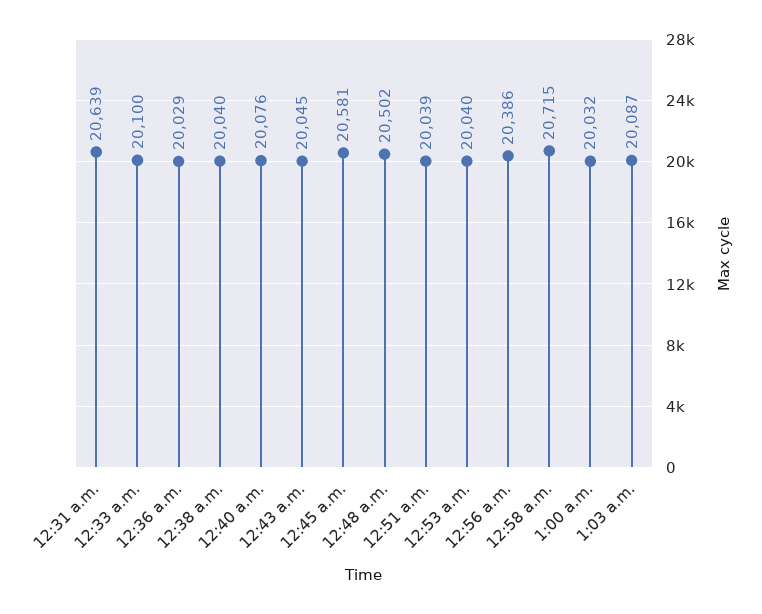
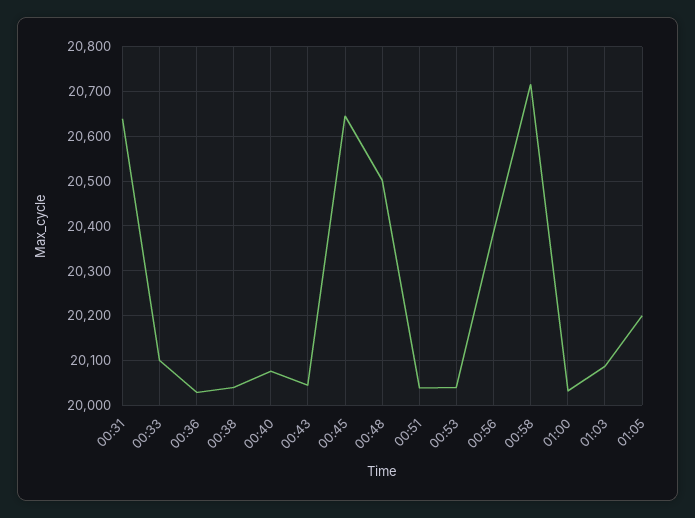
12:45 a.m.: 20581 -> 20640
01:05: none -> 20200

